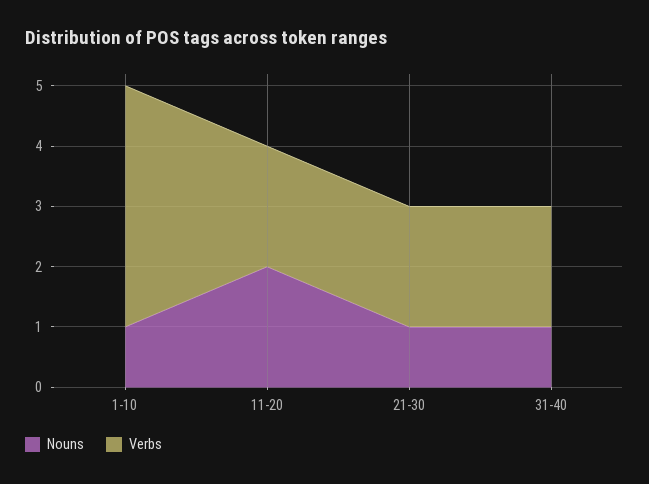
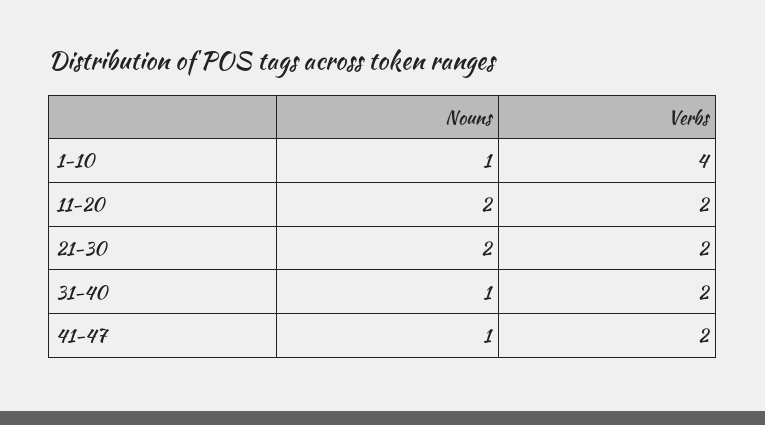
Nouns, 21-30: 1 -> 2
Nouns, 41-47: none -> 1
Verbs, 41-47: none -> 2

